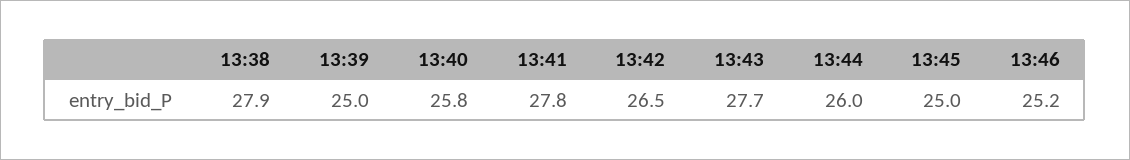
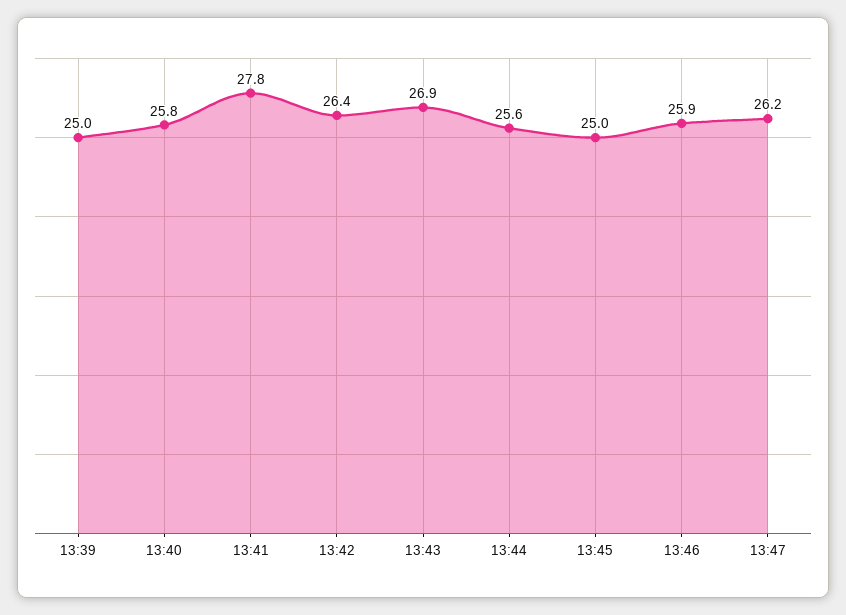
13:38: 27.9 -> none
13:42: 26.5 -> 26.4
13:43: 27.7 -> 26.9
13:44: 26 -> 25.6
13:46: 25.2 -> 25.9
13:47: none -> 26.2

